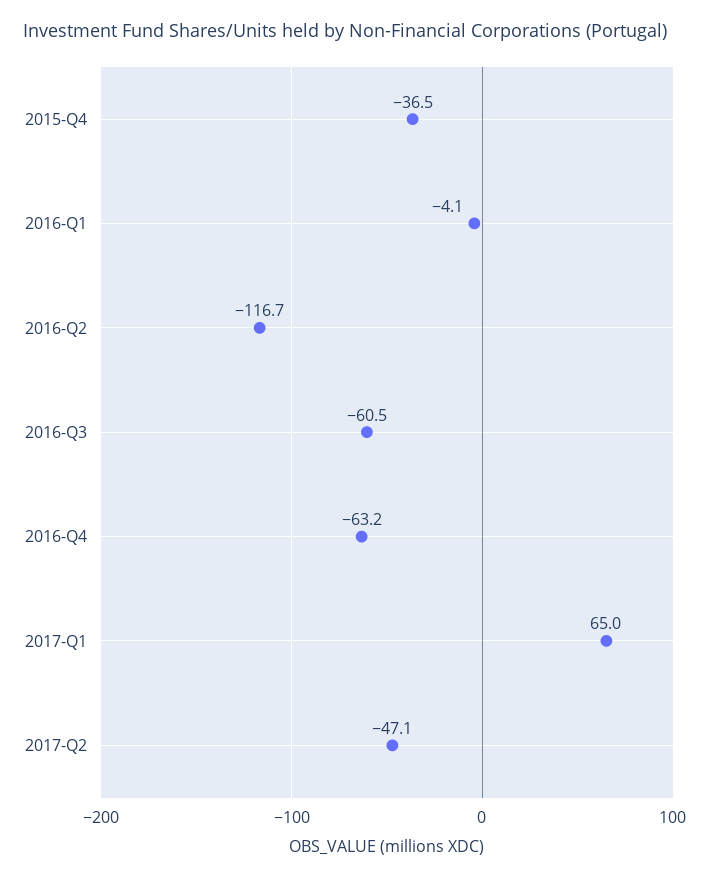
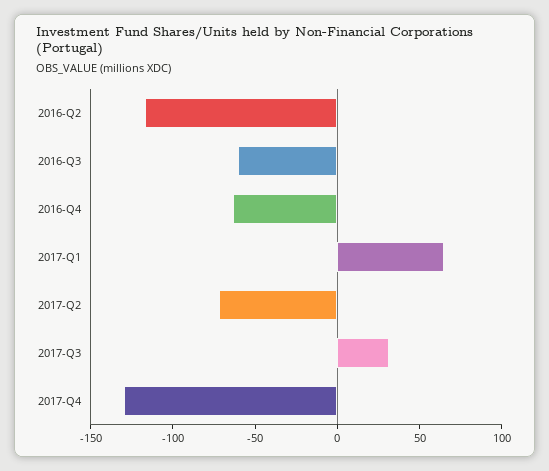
2015-Q4: -36.5 -> none
2016-Q1: -4.1 -> none
2017-Q2: -47.1 -> -70
2017-Q3: none -> 30
2017-Q4: none -> -130

